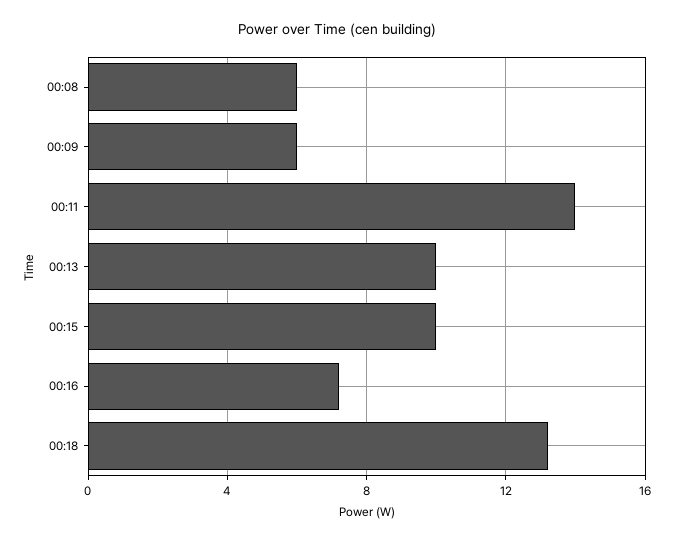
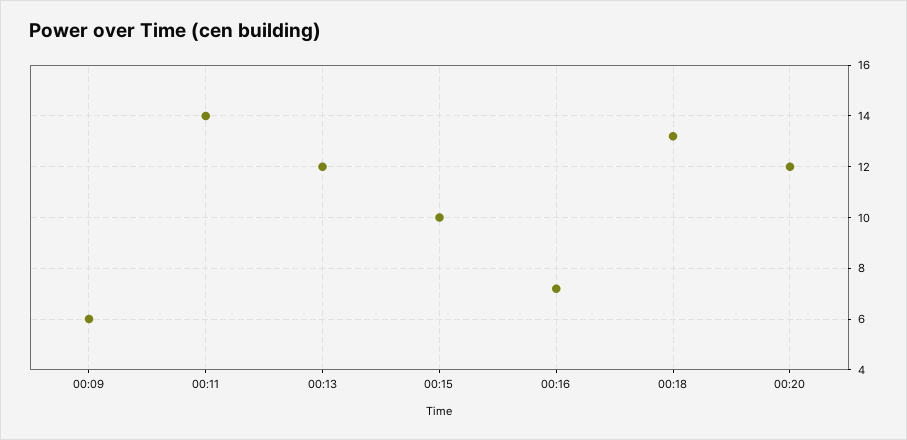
00:08: 6 -> none
00:13: 10 -> 12
00:20: none -> 12

